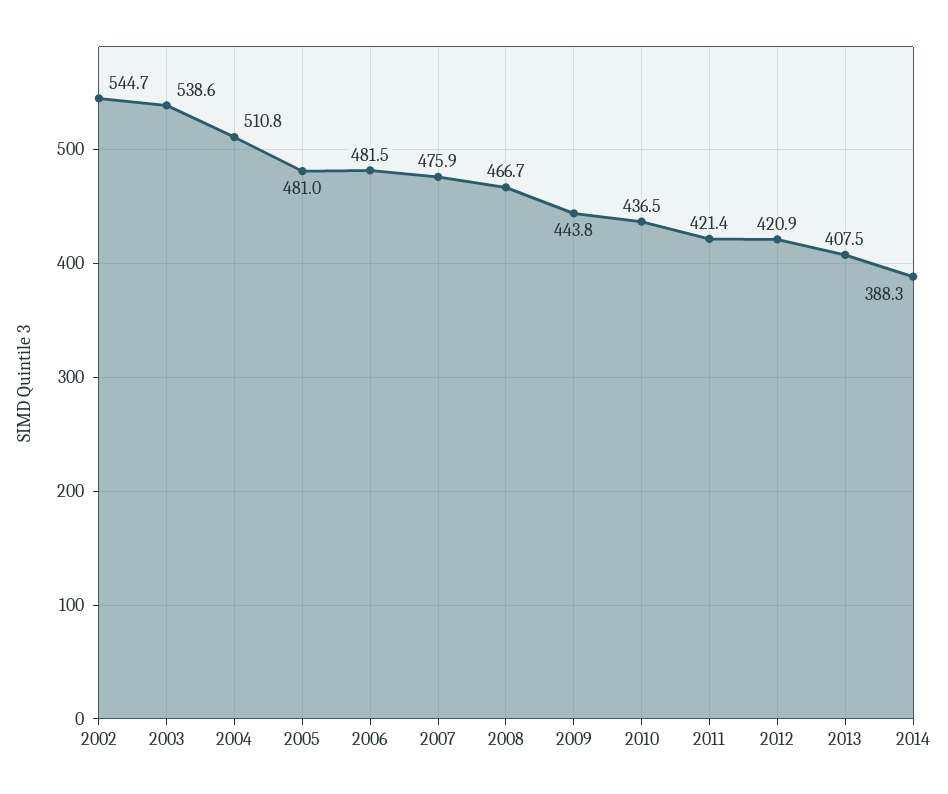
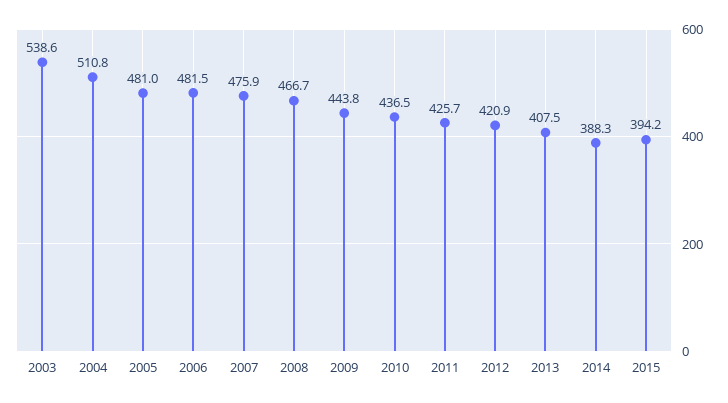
2002: 544.7 -> none
2011: 421.4 -> 425.7
2015: none -> 394.2

